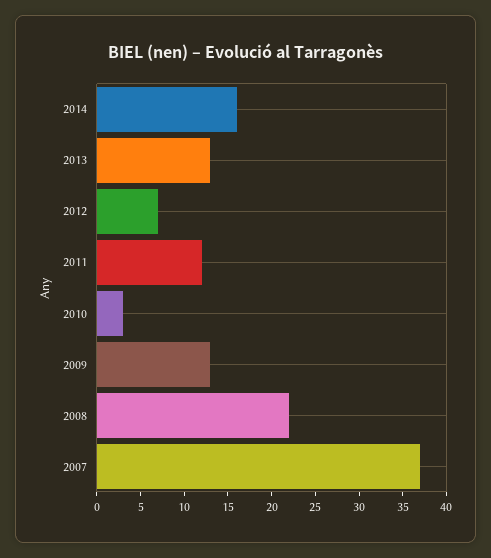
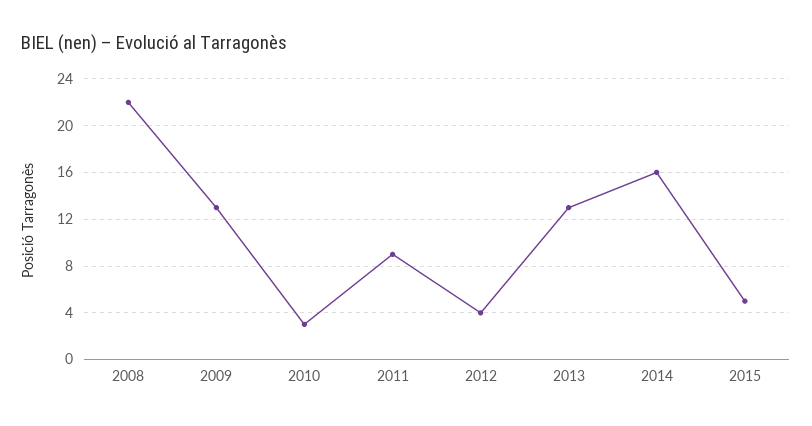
2012: 7 -> 4
2011: 12 -> 9
2007: 37 -> none
2015: none -> 5

